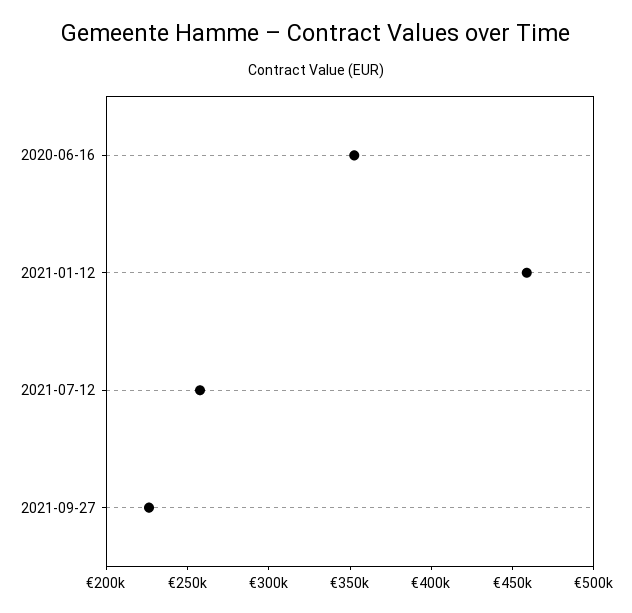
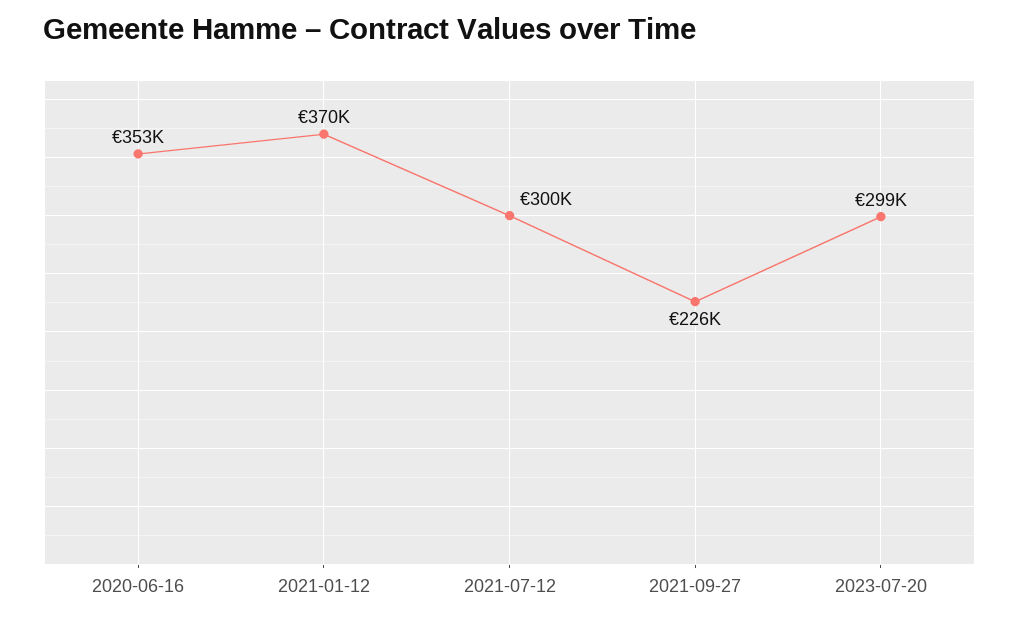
2021-01-12: 460000 -> 370000
2021-07-12: 260000 -> 300000
2023-07-20: none -> 299000

